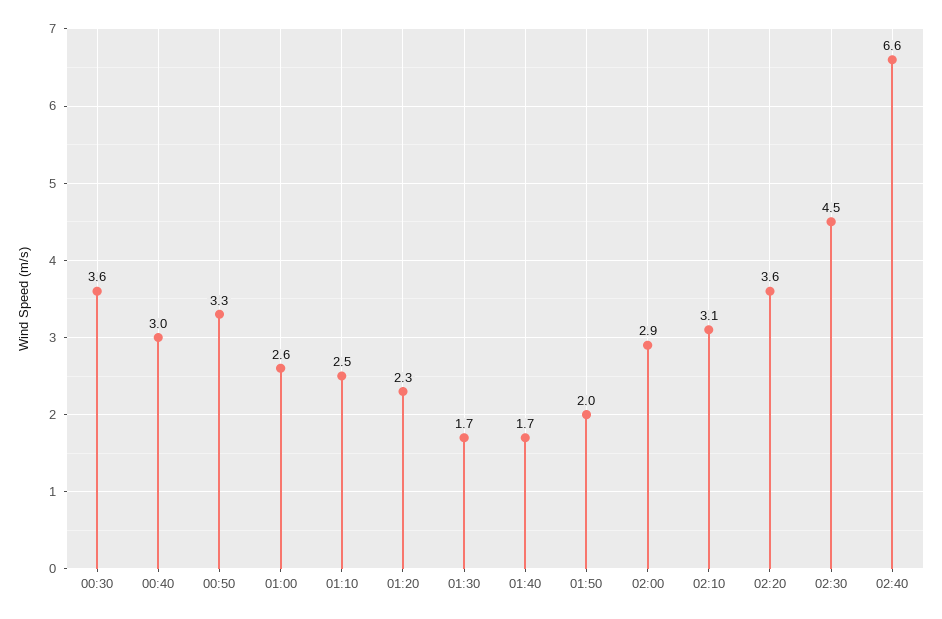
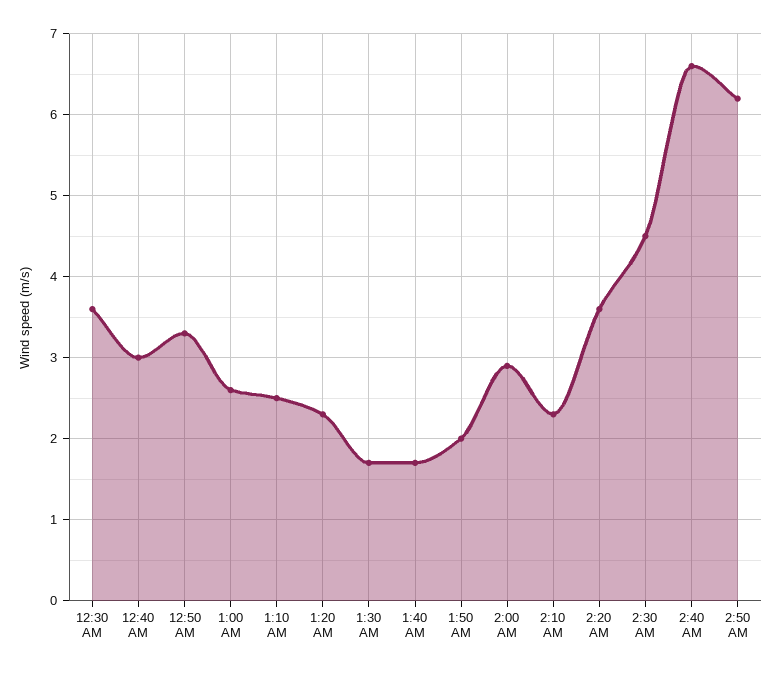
02:10: 3.1 -> 2.3
2:50 AM: none -> 6.2

